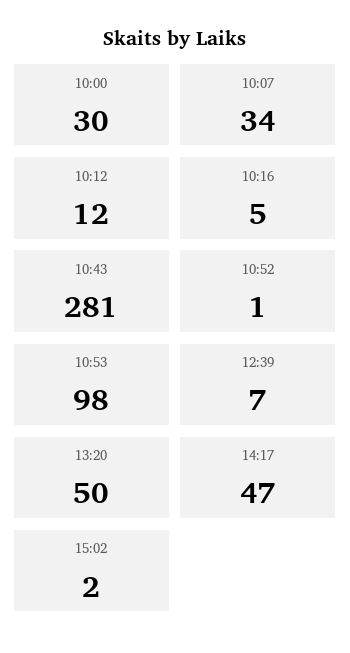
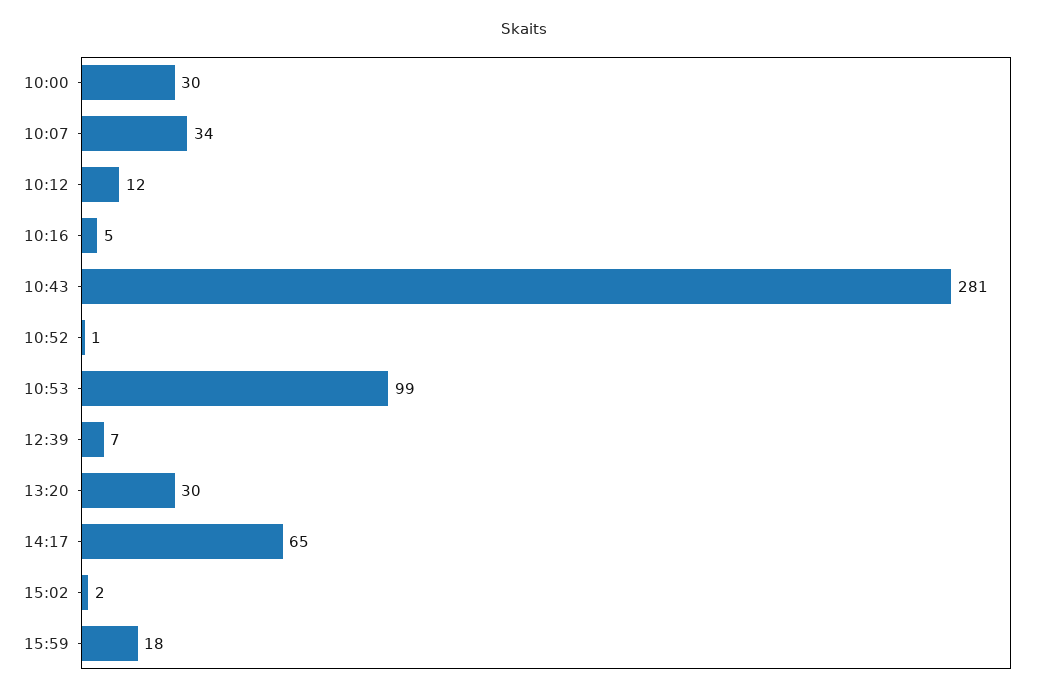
10:53: 98 -> 99
13:20: 50 -> 30
14:17: 47 -> 65
15:59: none -> 18

